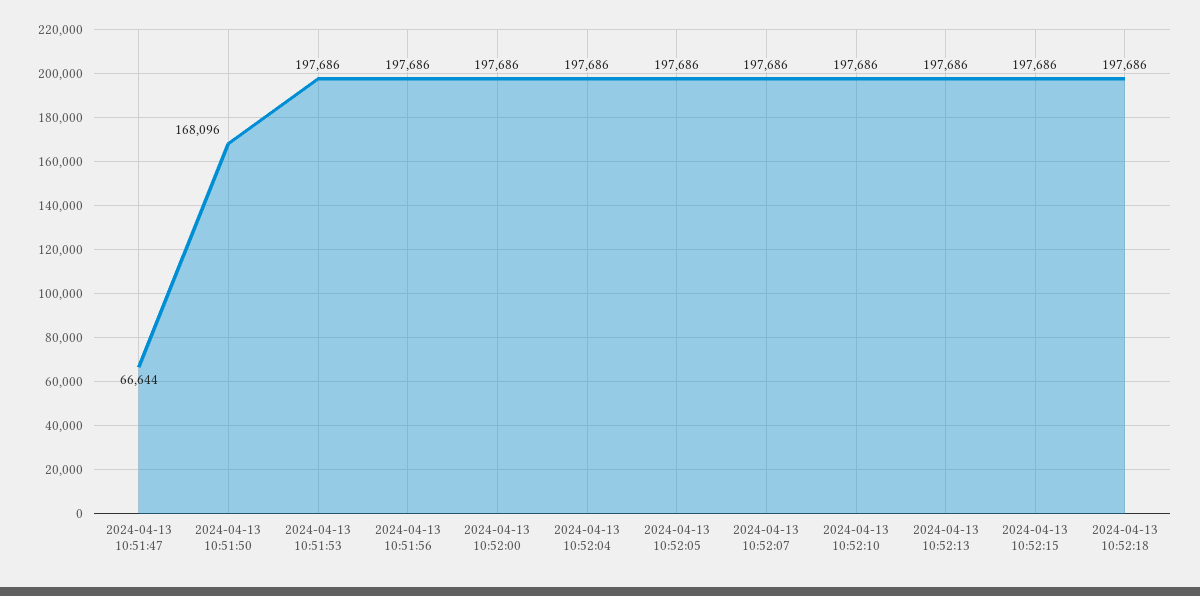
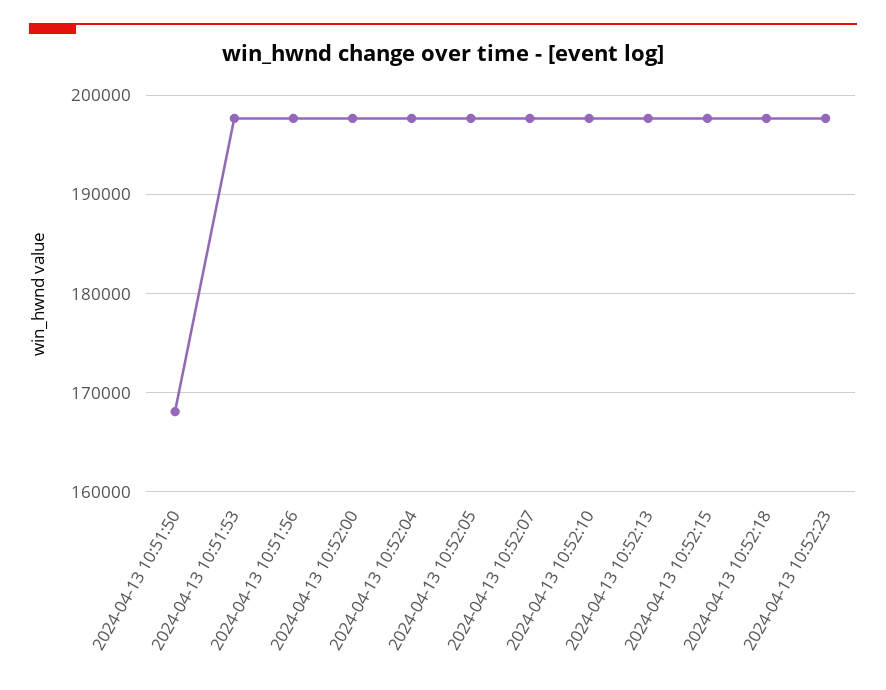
2024-04-13 10:51:47: 66644 -> none
2024-04-13 10:52:23: none -> 198000

